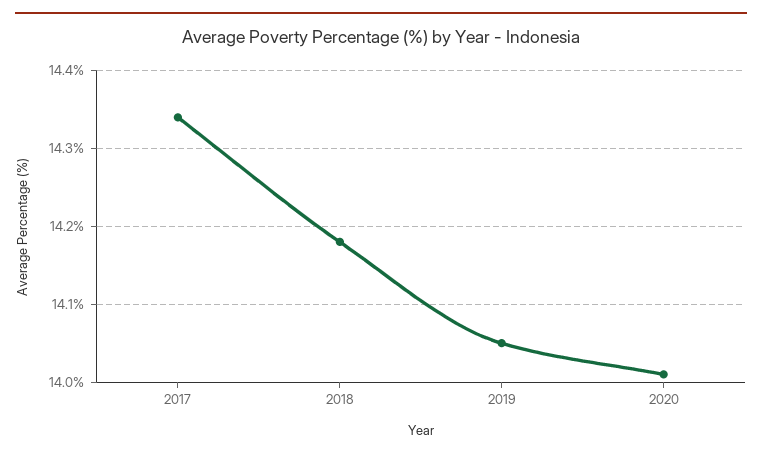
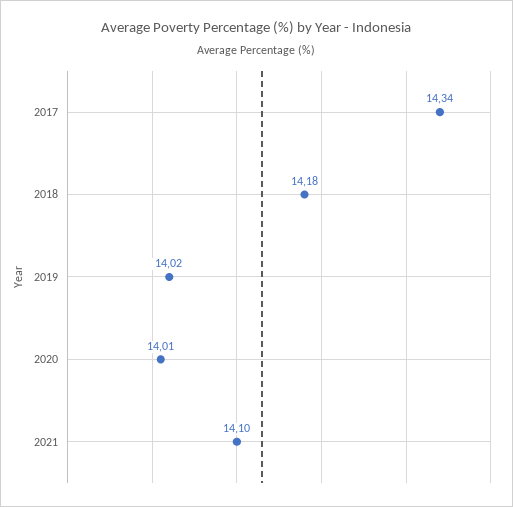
2019: 14.05 -> 14.02
2021: none -> 14.1

